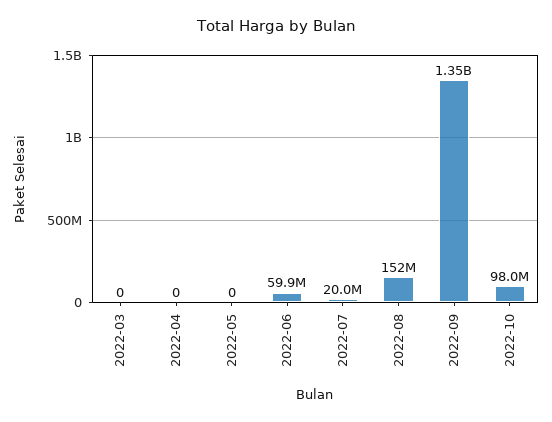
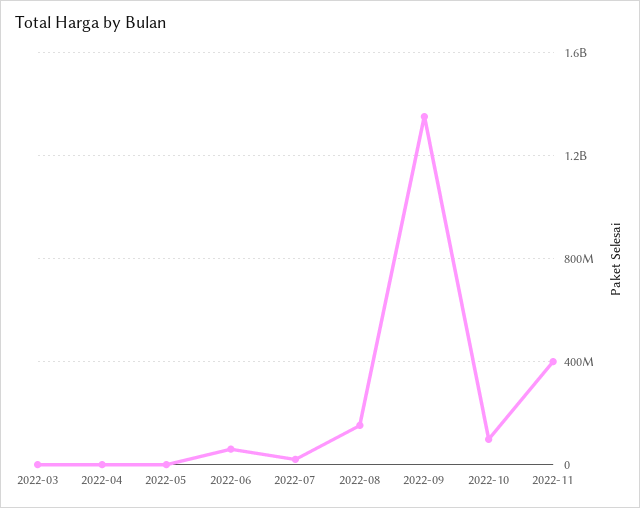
2022-11: none -> 400000000

